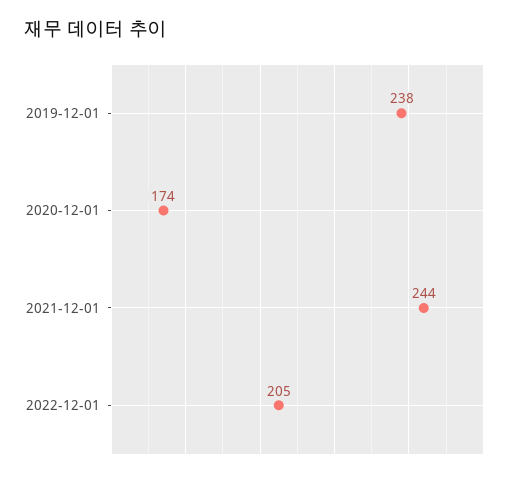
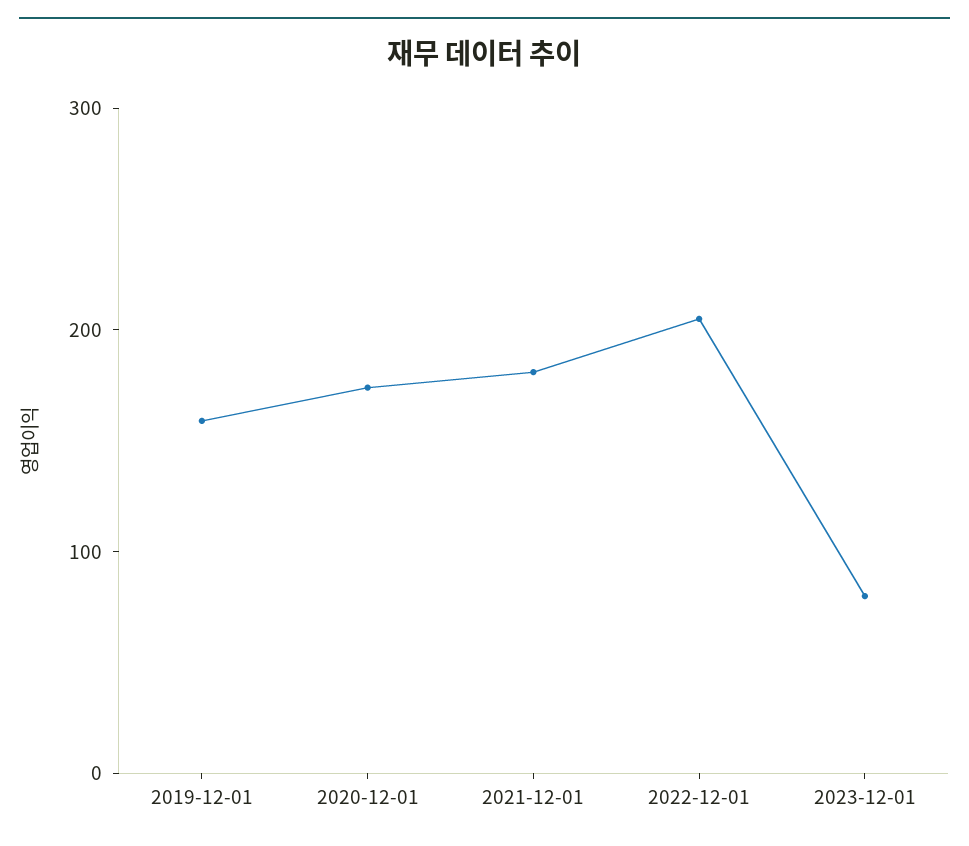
2019-12-01: 238 -> 160
2021-12-01: 244 -> 180
2023-12-01: none -> 80

